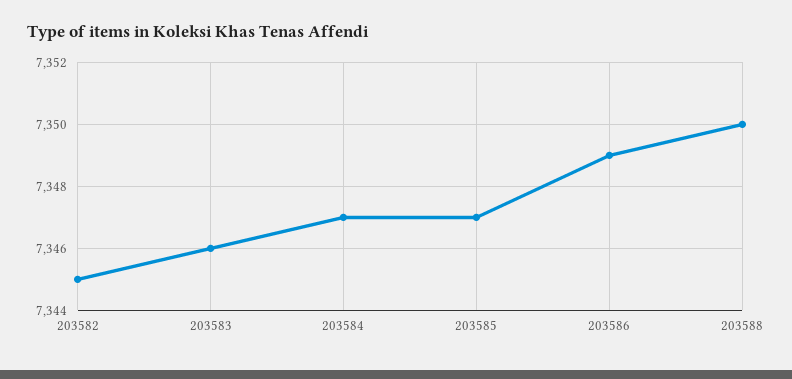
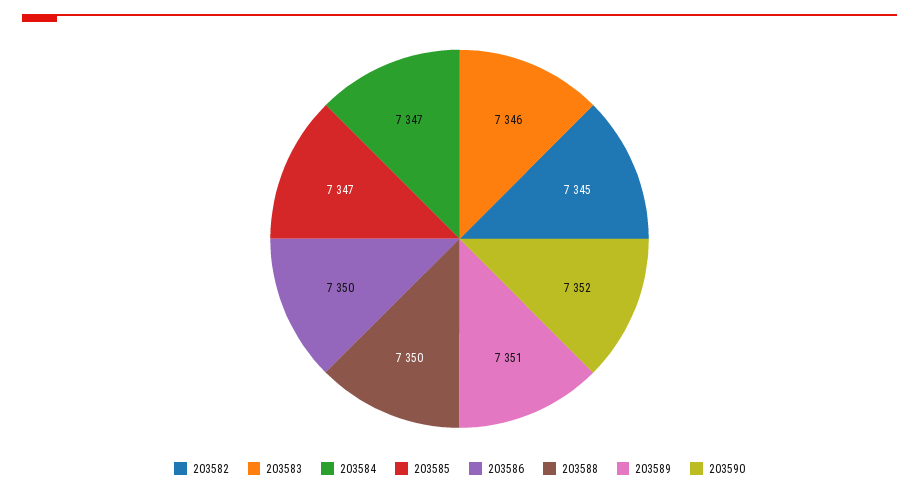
203586: 7349 -> 7350
203589: none -> 7351
203590: none -> 7352

